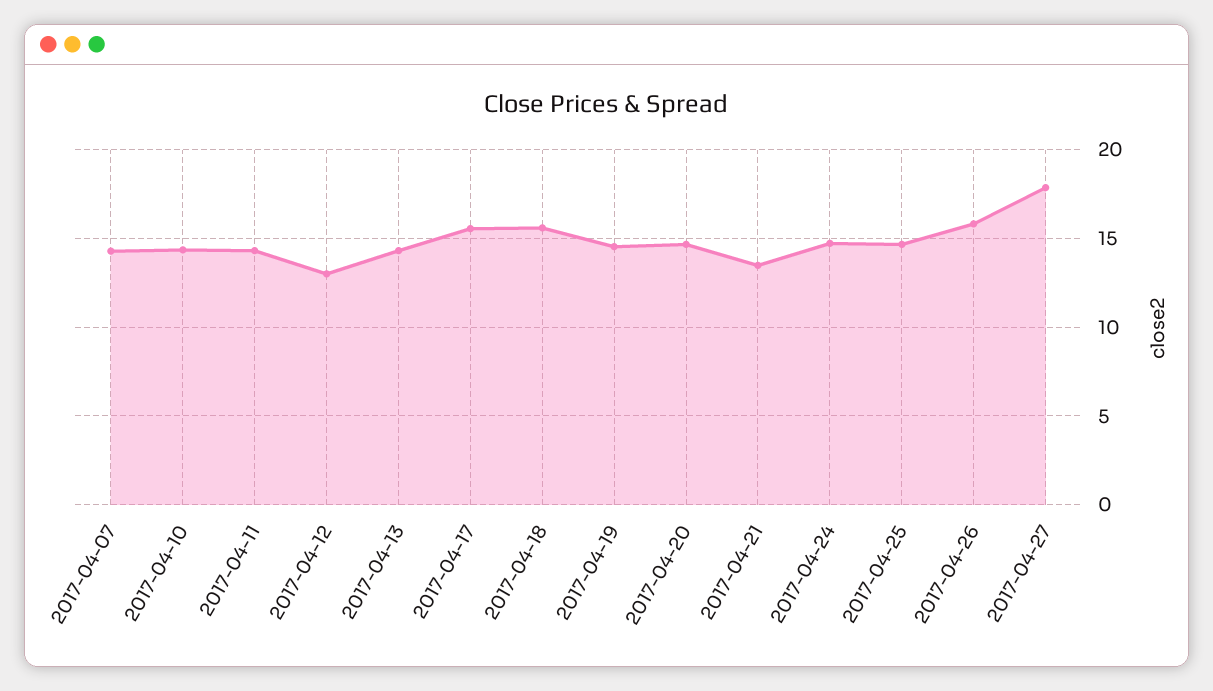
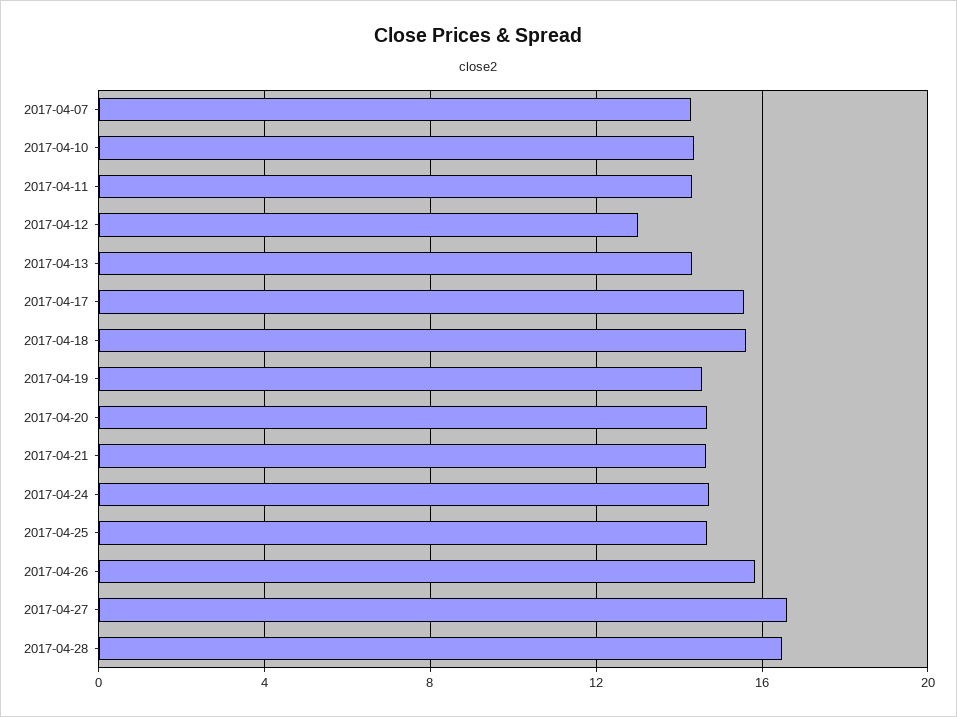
2017-04-21: 13.5 -> 14.5
2017-04-27: 18 -> 16.5
2017-04-28: none -> 16.5

